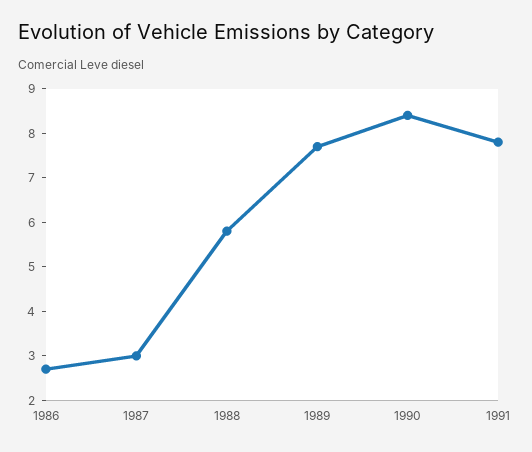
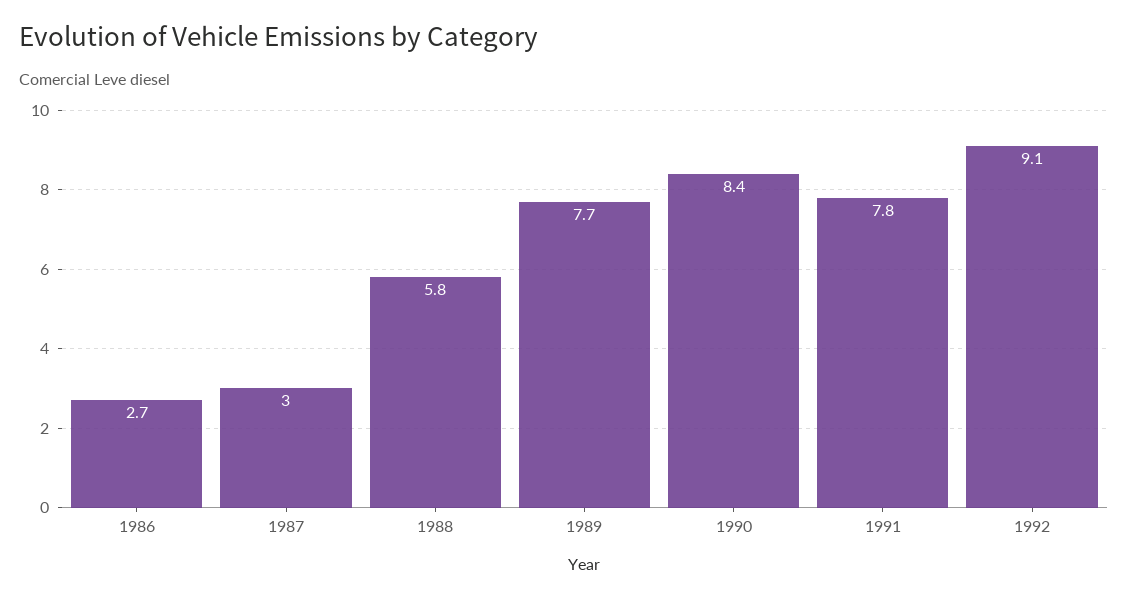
1992: none -> 9.1

